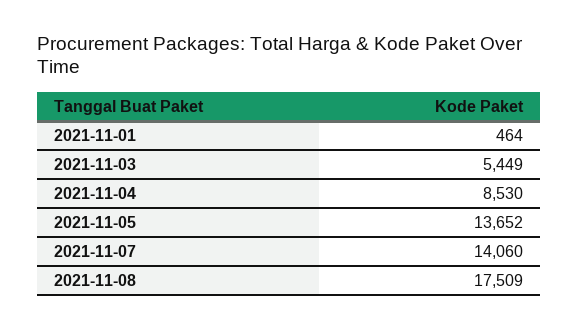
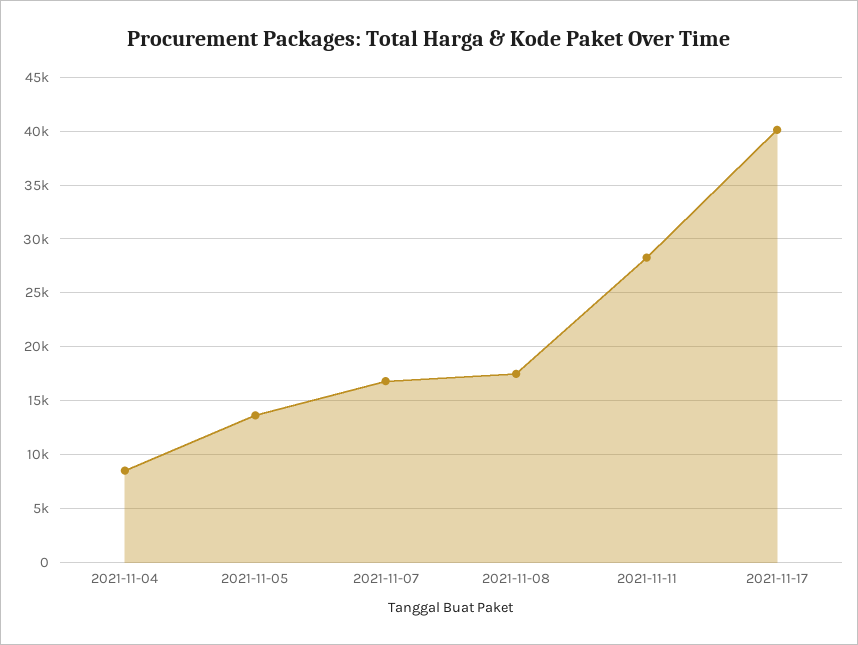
2021-11-01: 464 -> none
2021-11-03: 5449 -> none
2021-11-07: 14060 -> 17000
2021-11-11: none -> 28000
2021-11-17: none -> 40000

